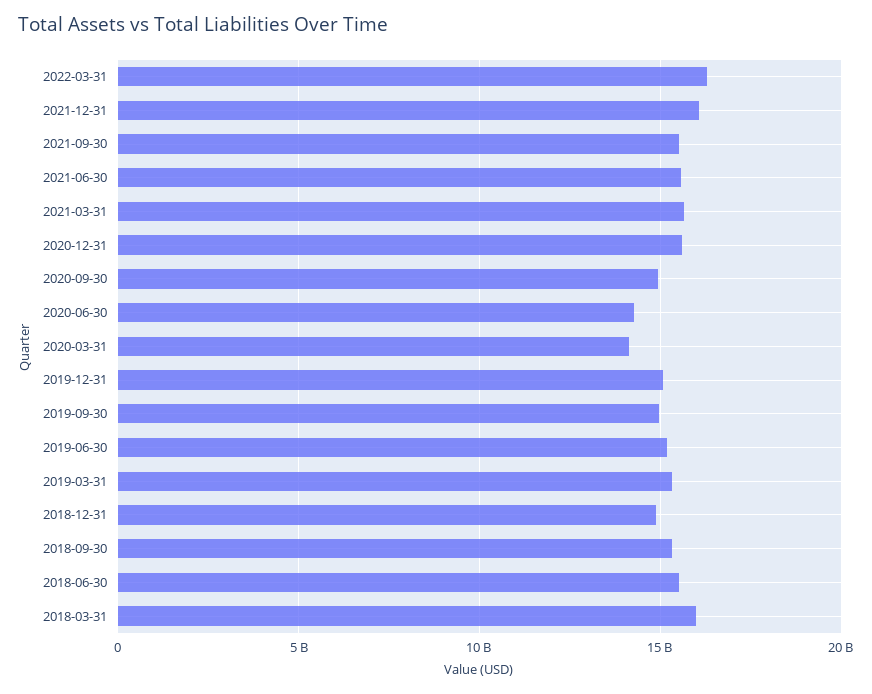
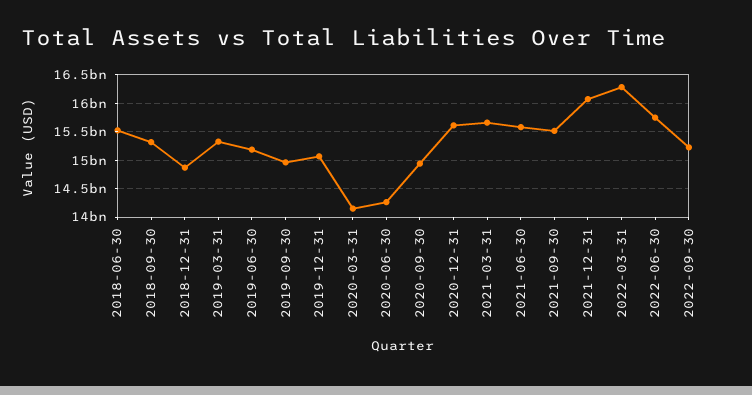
2018-03-31: 16000000000 -> none
2022-06-30: none -> 15750000000
2022-09-30: none -> 15250000000

